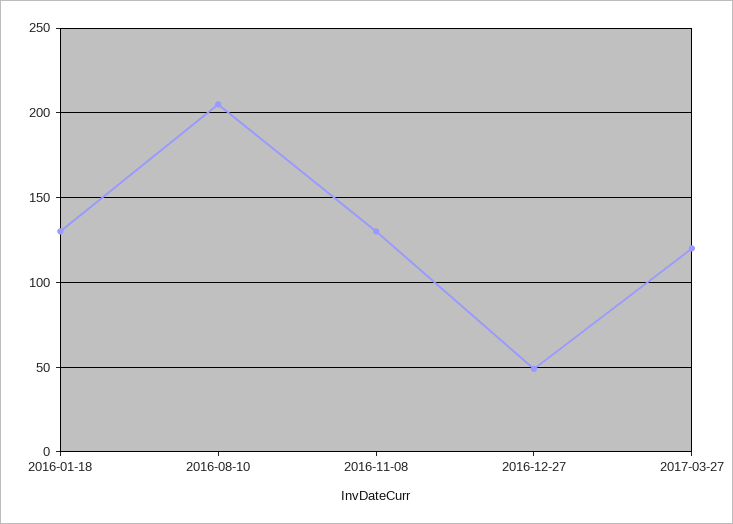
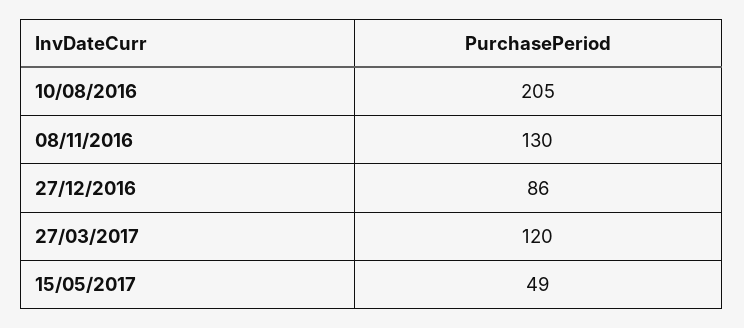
2016-01-18: 130 -> none
2016-12-27: 50 -> 86
15/05/2017: none -> 49

